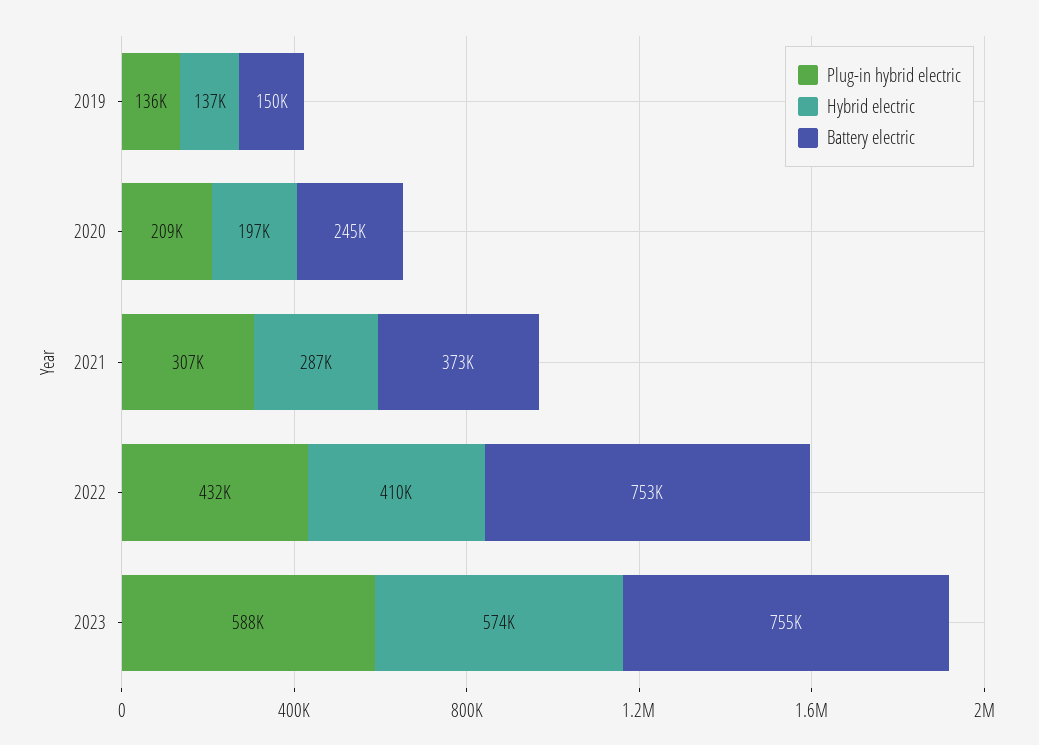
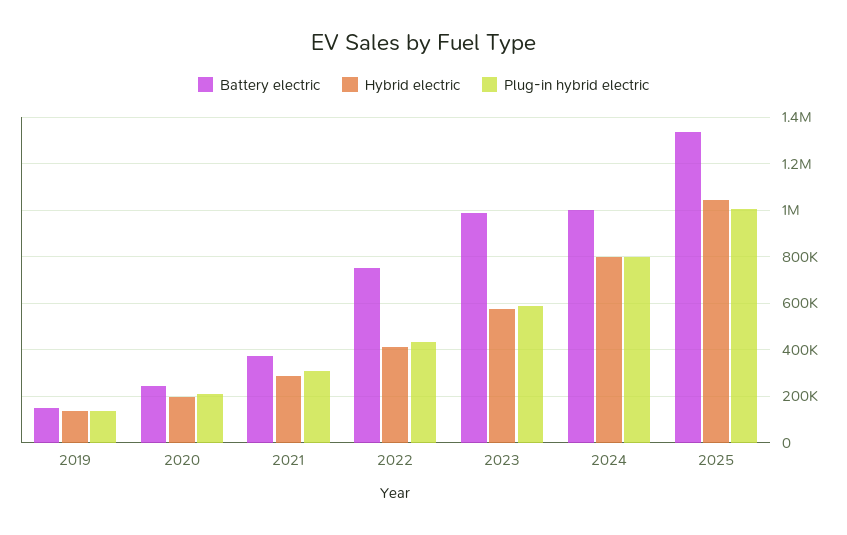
Battery electric, 2023: 755000 -> 1000000
Battery electric, 2024: none -> 1000000
Hybrid electric, 2024: none -> 800000
Plug-in hybrid electric, 2024: none -> 800000
Battery electric, 2025: none -> 1350000
Hybrid electric, 2025: none -> 1050000
Plug-in hybrid electric, 2025: none -> 1000000

